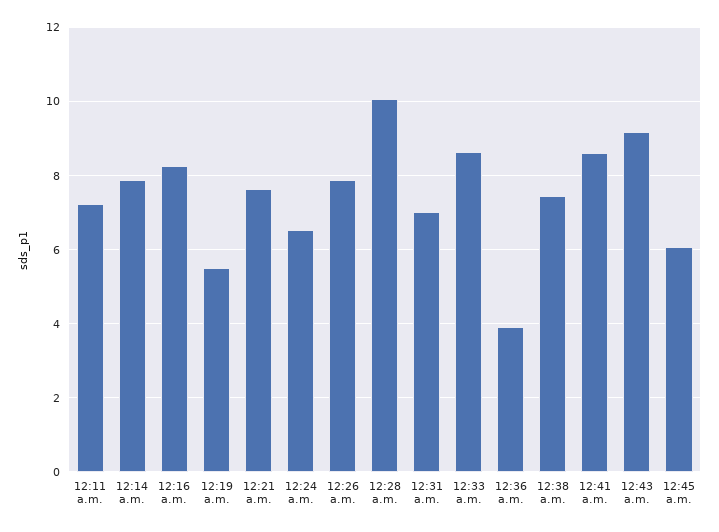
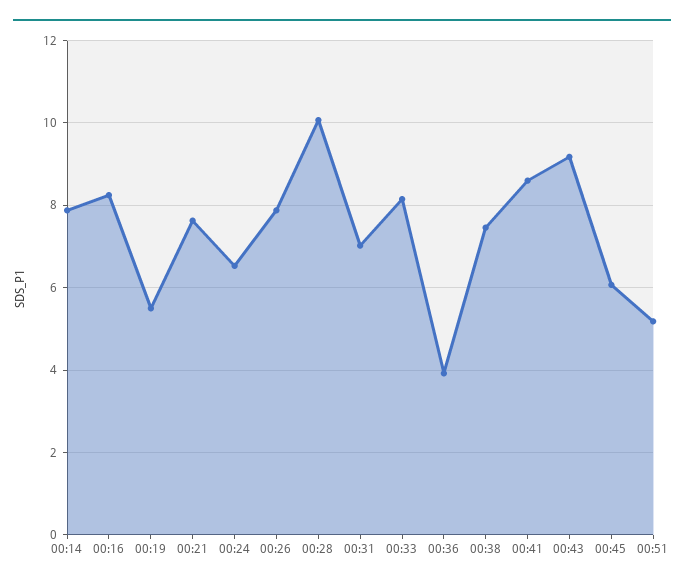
12:11 a.m.: 7.2 -> none
12:33 a.m.: 8.6 -> 8.2
00:51: none -> 5.2

